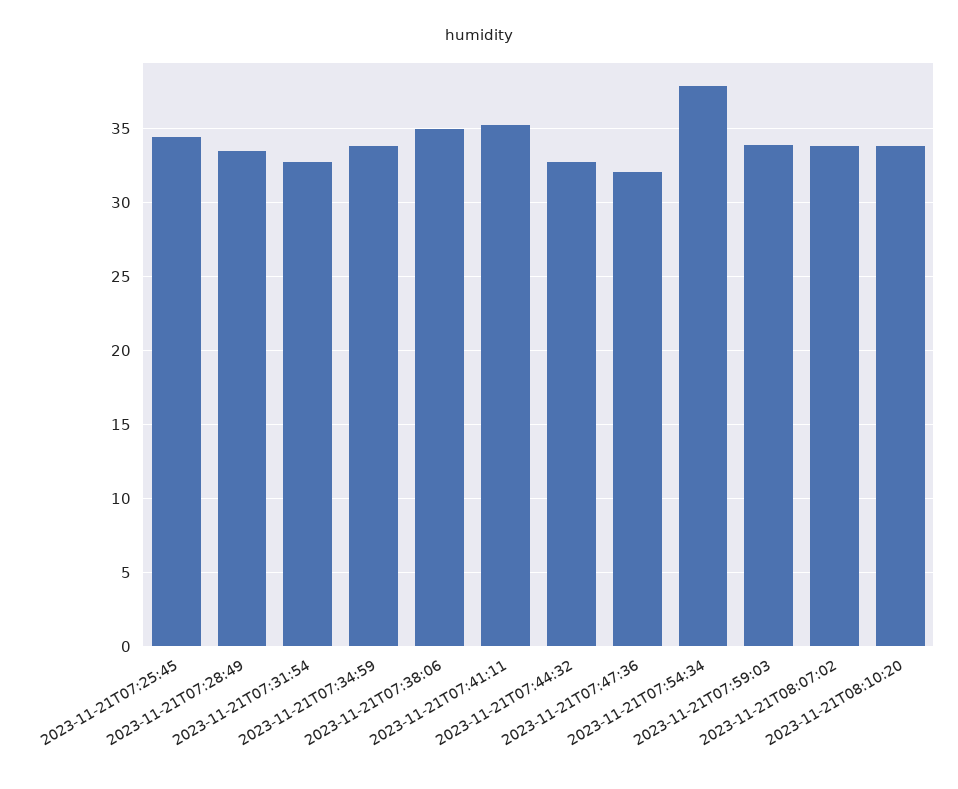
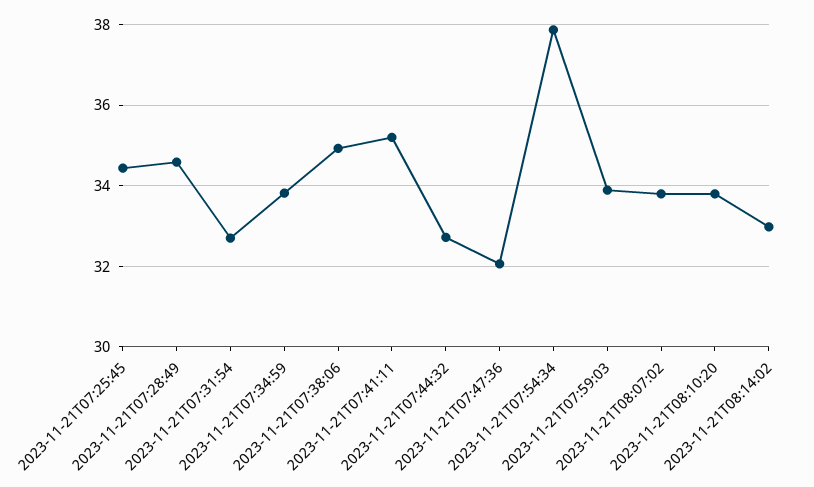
2023-11-21T07:28:49: 33.5 -> 34.6
2023-11-21T08:14:02: none -> 33

